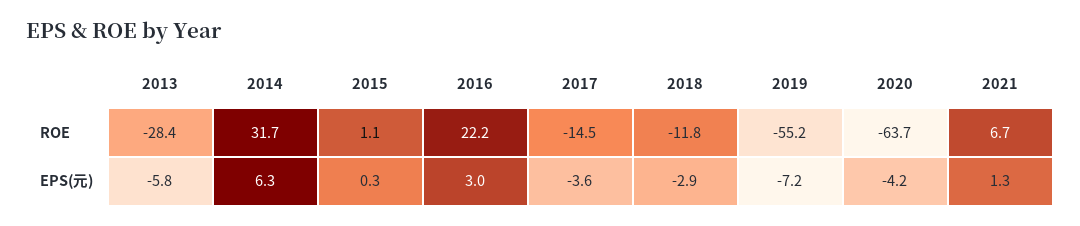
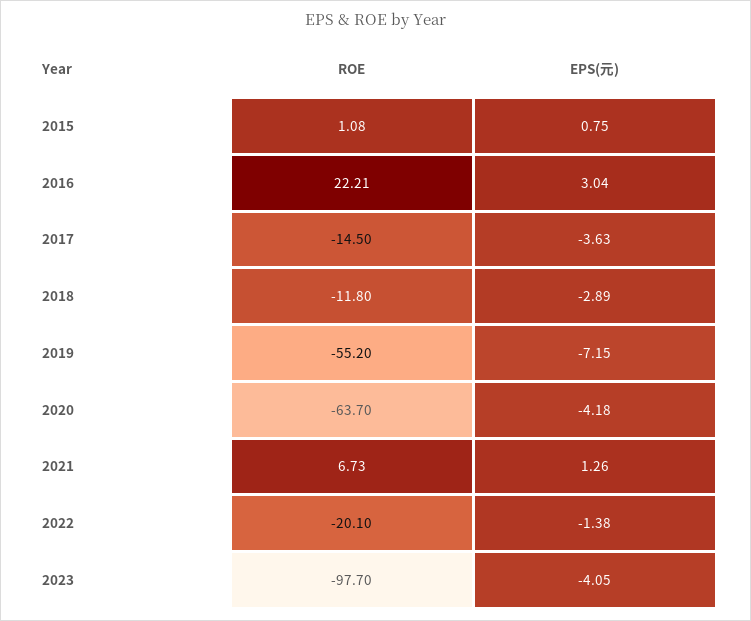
2013, ROE: -28.4 -> none
2014, ROE: 31.7 -> none
2013, EPS(元): -5.8 -> none
2014, EPS(元): 6.3 -> none
2015, EPS(元): 0.3 -> 0.75
2022, ROE: none -> -20.1
2022, EPS(元): none -> -1.38
2023, ROE: none -> -97.7
2023, EPS(元): none -> -4.05

